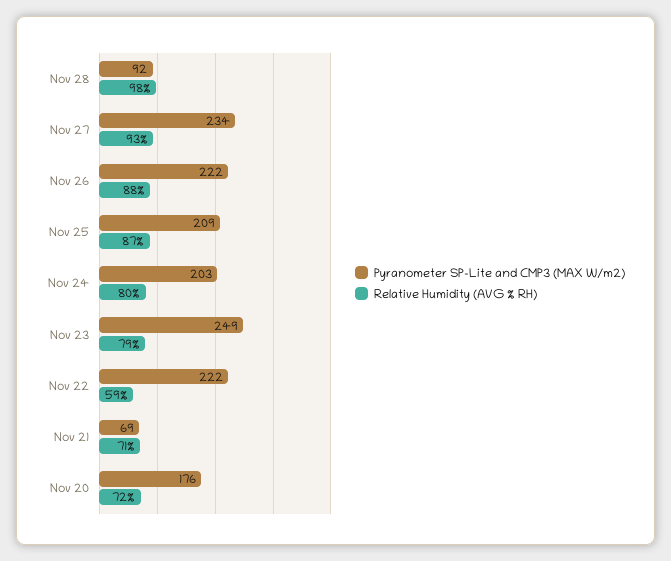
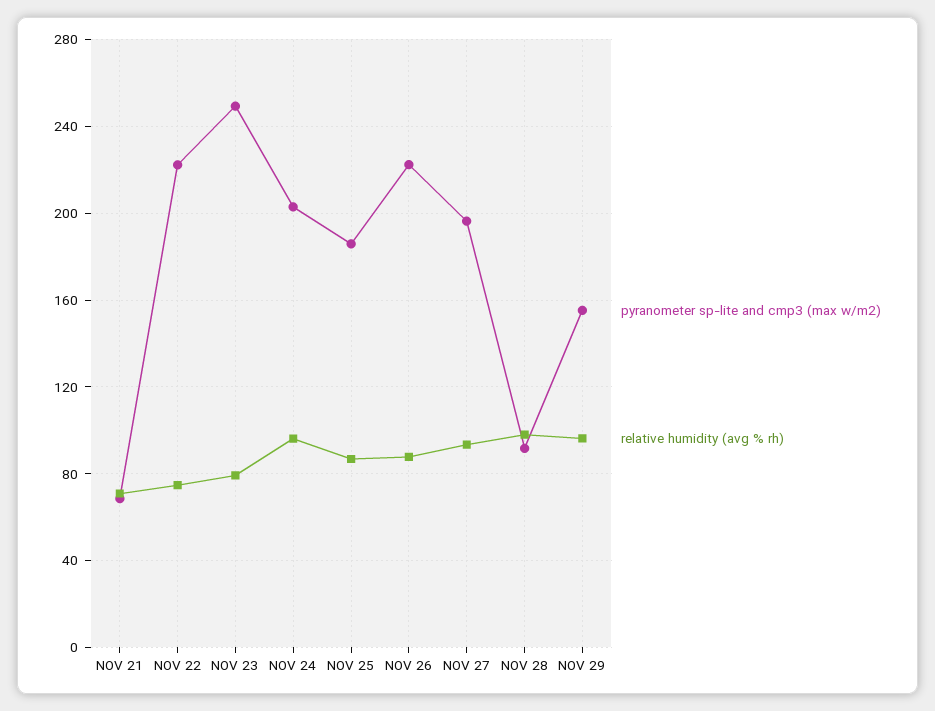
Pyranometer SP-Lite and CMP3 (MAX W/m2), Nov 27: 234 -> 195
Pyranometer SP-Lite and CMP3 (MAX W/m2), Nov 25: 209 -> 185
Relative Humidity (AVG % RH), Nov 24: 80 -> 95
Relative Humidity (AVG % RH), Nov 22: 59 -> 75
Pyranometer SP-Lite and CMP3 (MAX W/m2), Nov 20: 176 -> none
Relative Humidity (AVG % RH), Nov 20: 72 -> none
Pyranometer SP-Lite and CMP3 (MAX W/m2), NOV 29: none -> 155
Relative Humidity (AVG % RH), NOV 29: none -> 95

